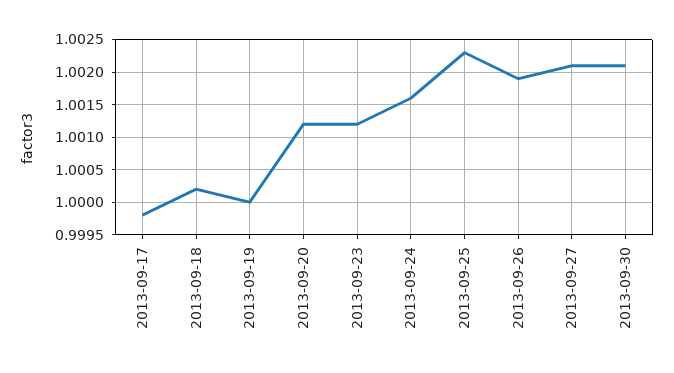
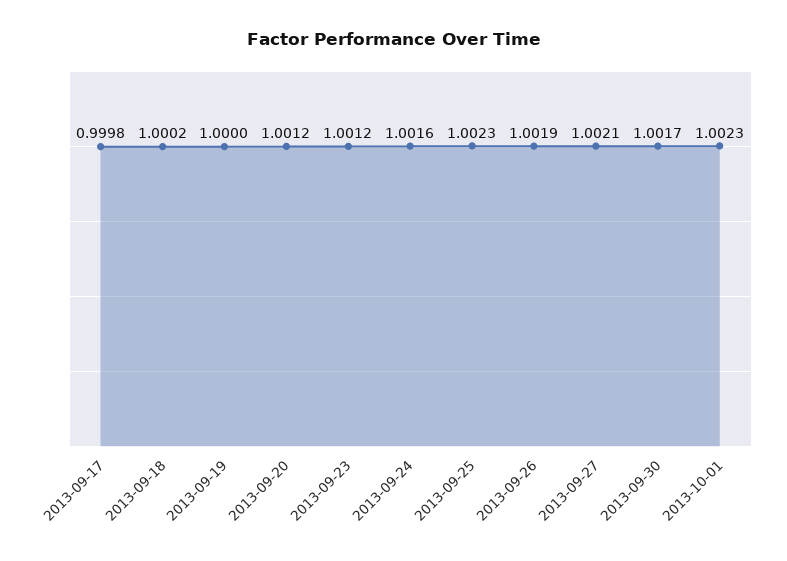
2013-09-30: 1.0021 -> 1.0017
2013-10-01: none -> 1.0023

